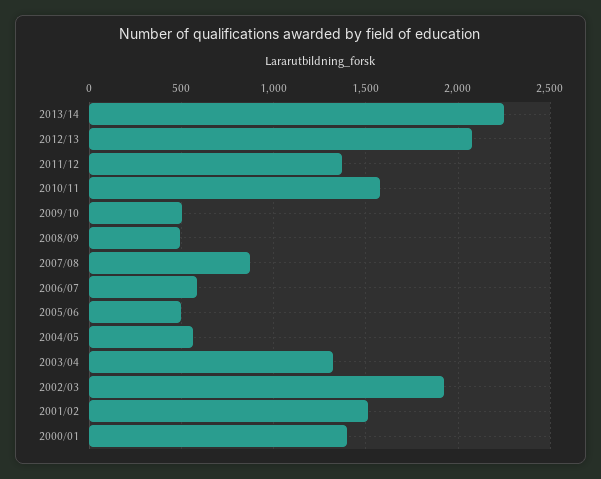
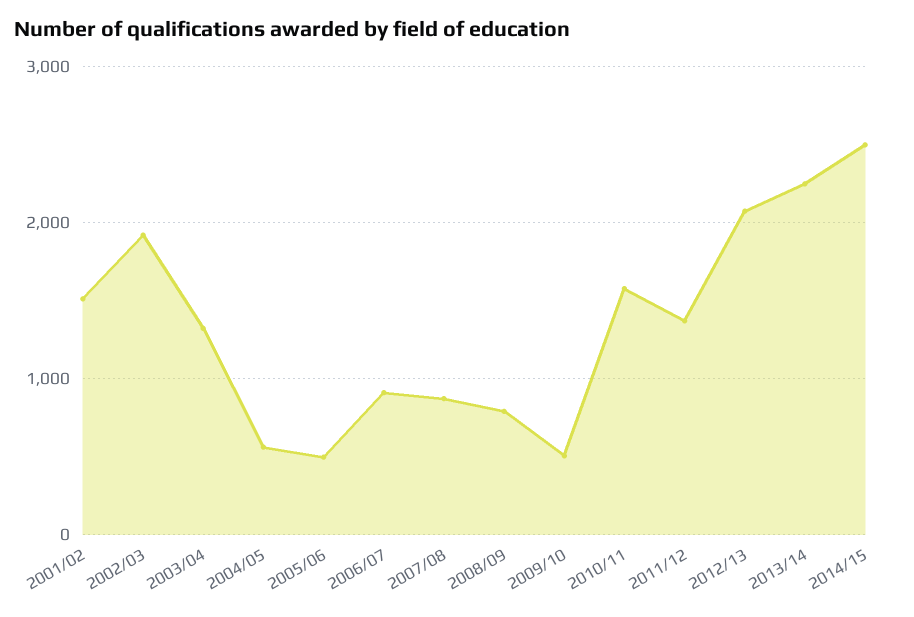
2008/09: 500 -> 800
2006/07: 600 -> 900
2000/01: 1400 -> none
2014/15: none -> 2500

